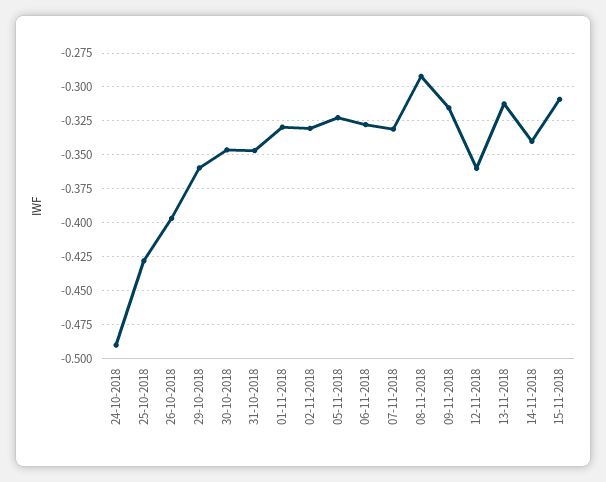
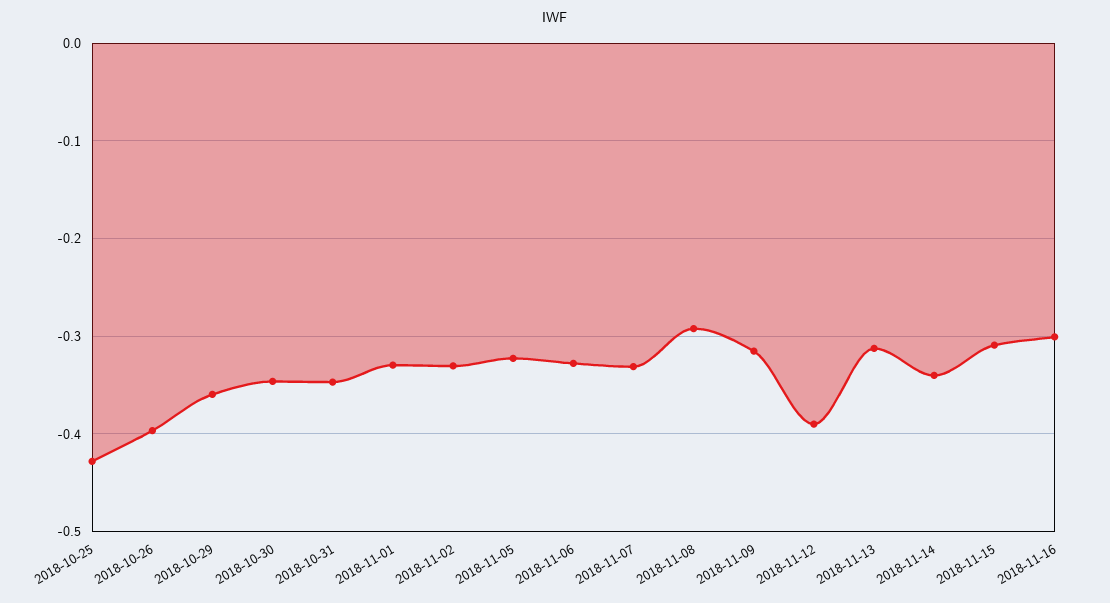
24-10-2018: -0.49 -> none
12-11-2018: -0.36 -> -0.39
2018-11-16: none -> -0.3

